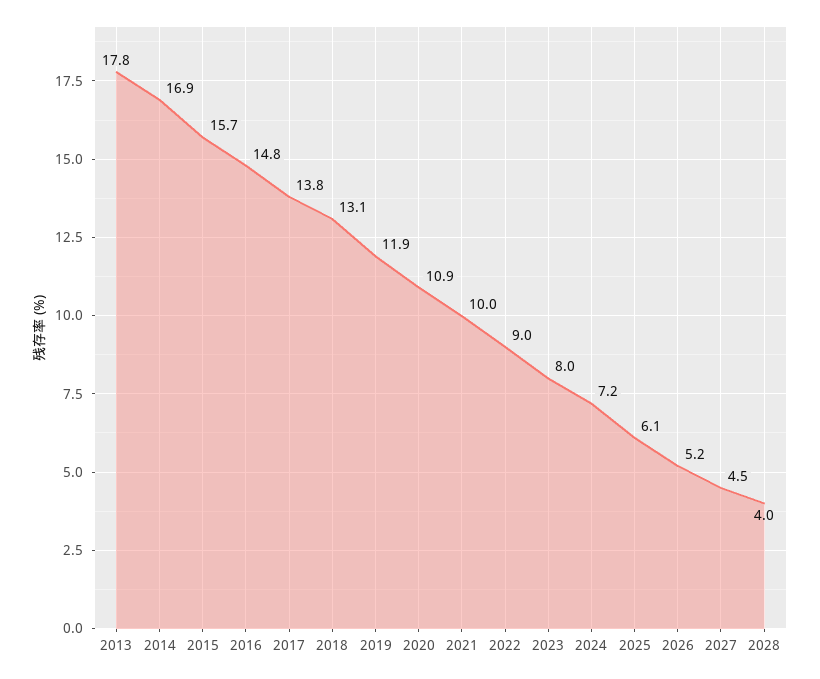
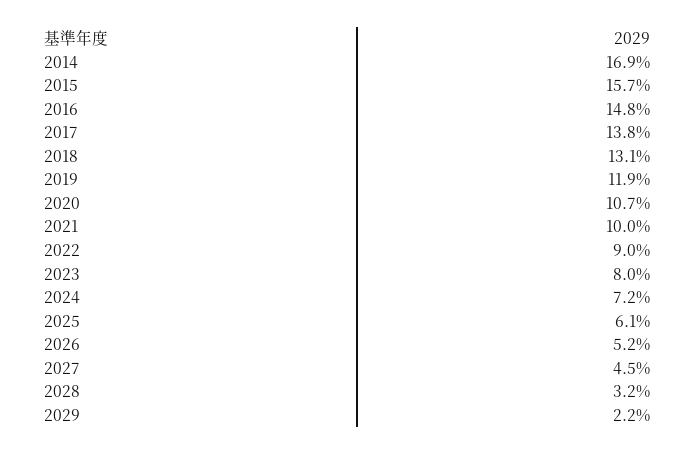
2013: 17.8 -> none
2020: 10.9 -> 10.7
2028: 4 -> 3.2
2029: none -> 2.2

